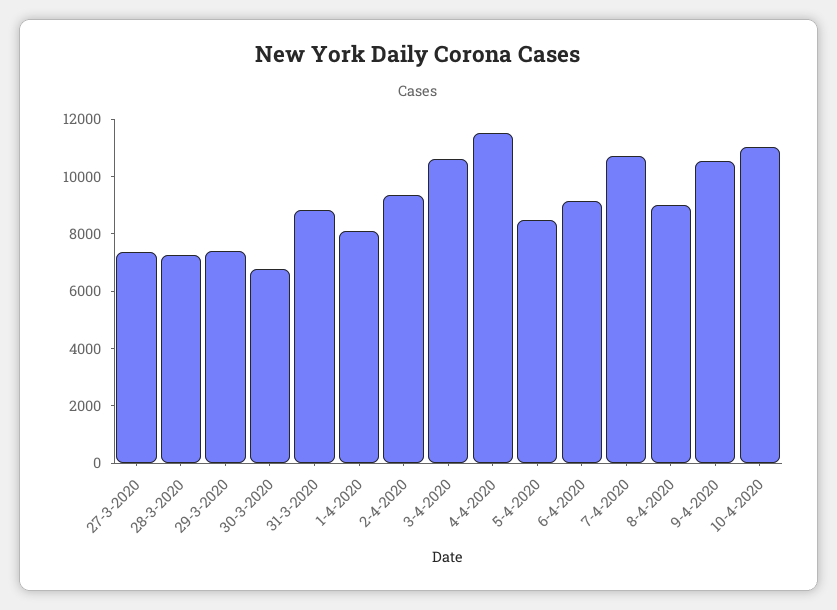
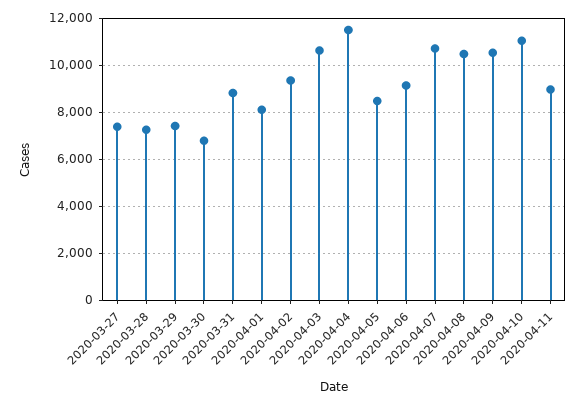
8-4-2020: 9000 -> 10500
2020-04-11: none -> 9000

